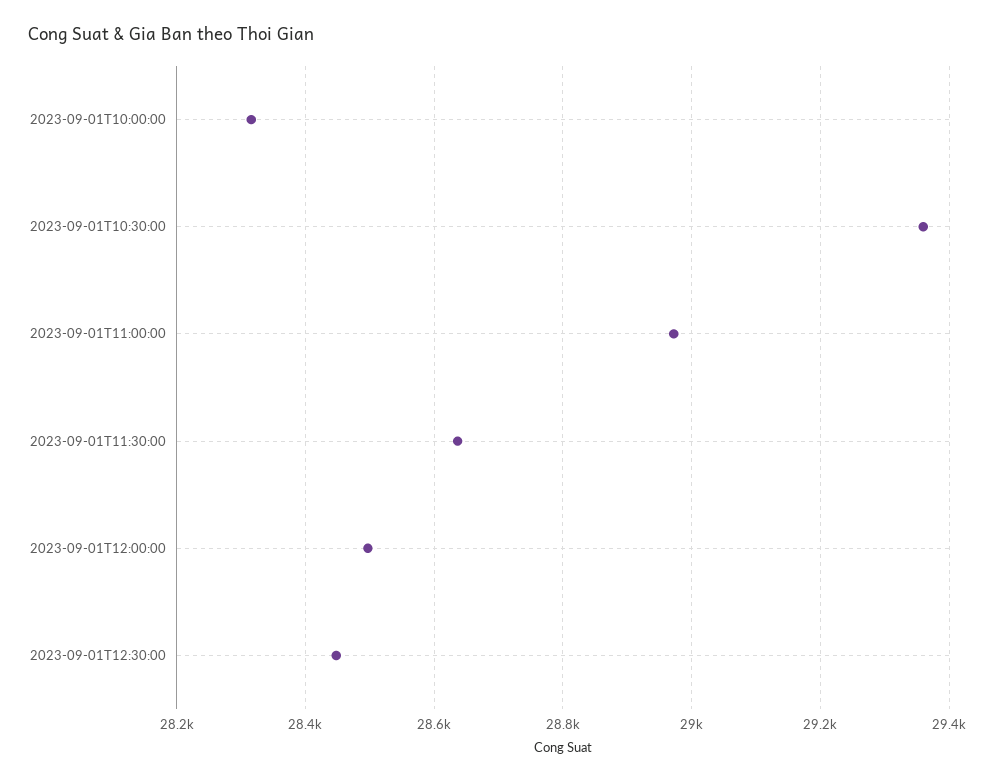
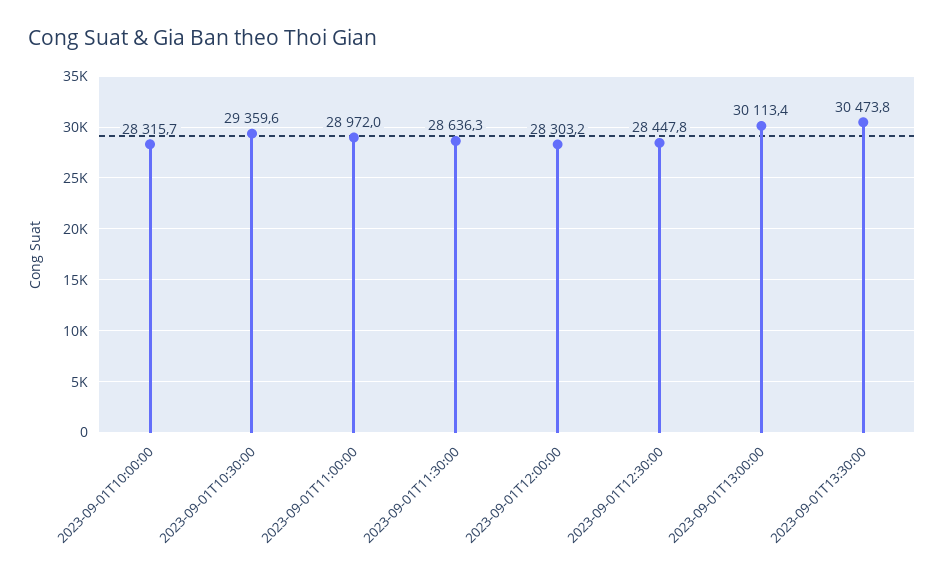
2023-09-01T12:00:00: 28500 -> 28303.2
2023-09-01T13:00:00: none -> 30113.4
2023-09-01T13:30:00: none -> 30473.8

